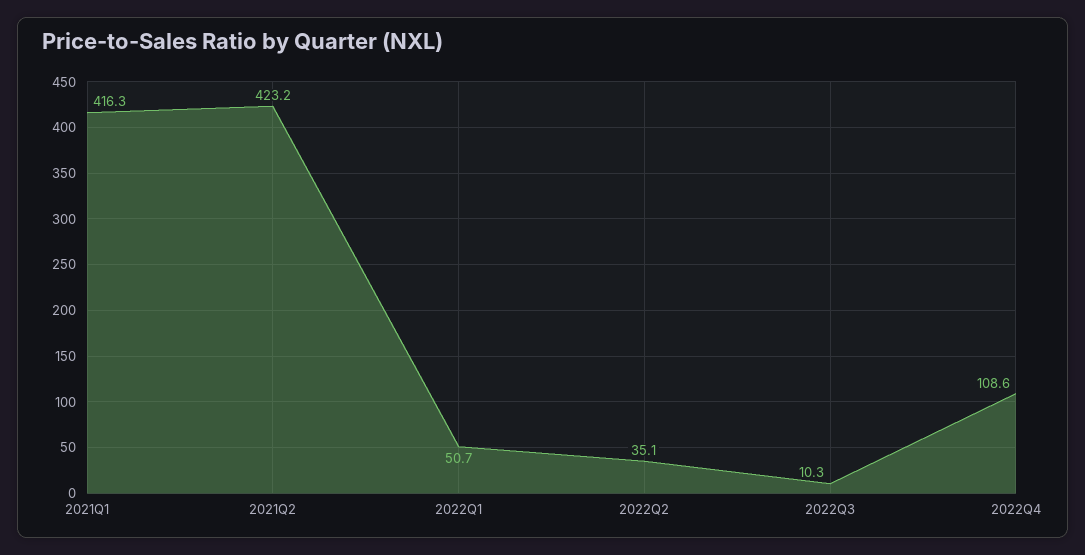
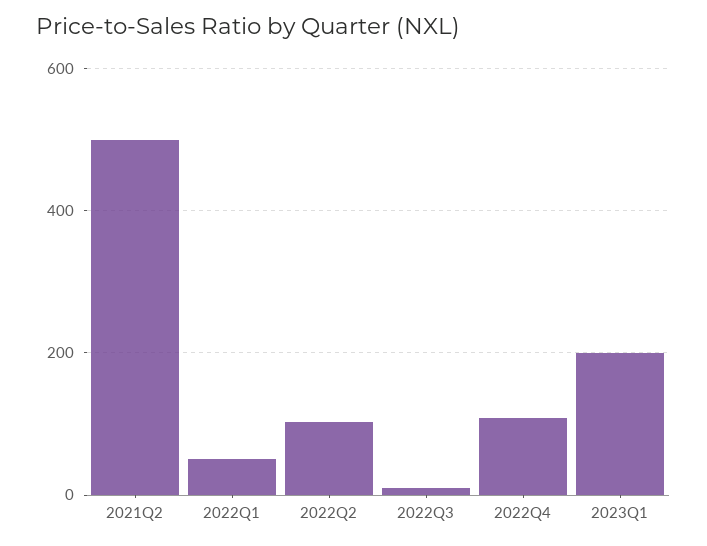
2021Q1: 416.3 -> none
2021Q2: 423.2 -> 500
2022Q2: 35.1 -> 100
2023Q1: none -> 200

